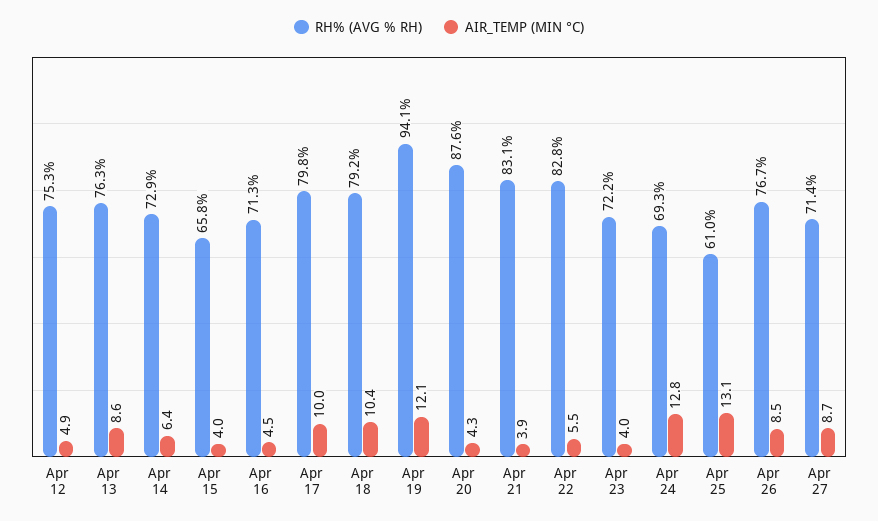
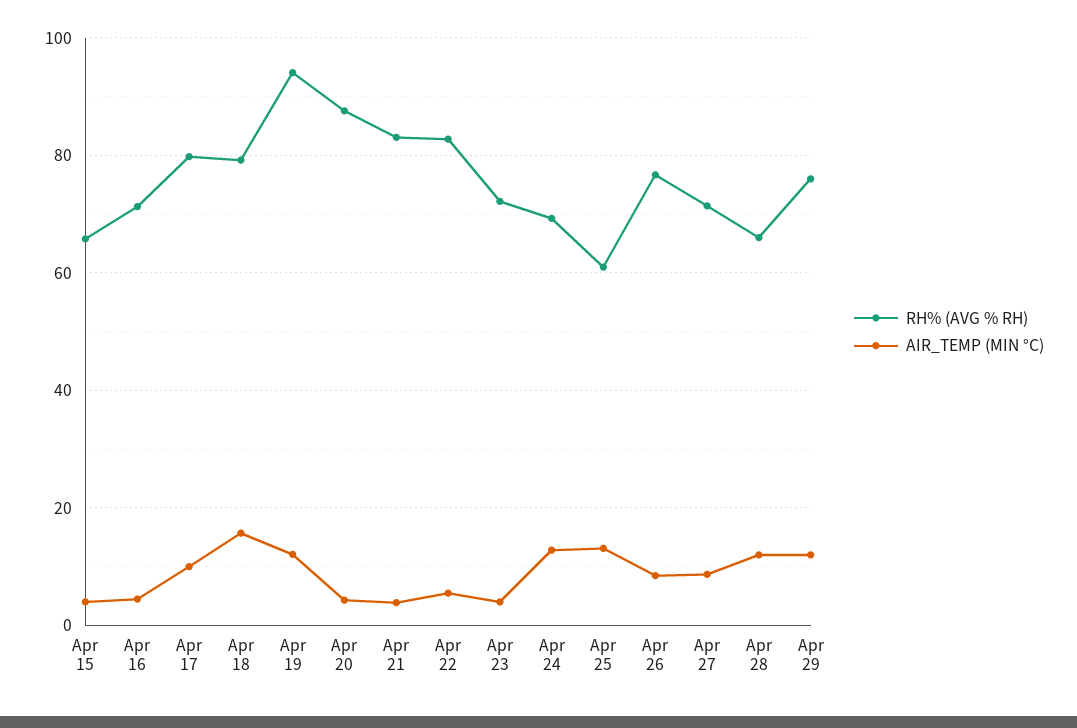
RH% (AVG % RH), Apr 12: 75.3 -> none
AIR_TEMP (MIN °C), Apr 12: 4.9 -> none
RH% (AVG % RH), Apr 13: 76.3 -> none
AIR_TEMP (MIN °C), Apr 13: 8.6 -> none
RH% (AVG % RH), Apr 14: 72.9 -> none
AIR_TEMP (MIN °C), Apr 14: 6.4 -> none
AIR_TEMP (MIN °C), Apr 18: 10.4 -> 16
RH% (AVG % RH), Apr 28: none -> 66
AIR_TEMP (MIN °C), Apr 28: none -> 12
RH% (AVG % RH), Apr 29: none -> 76
AIR_TEMP (MIN °C), Apr 29: none -> 12

